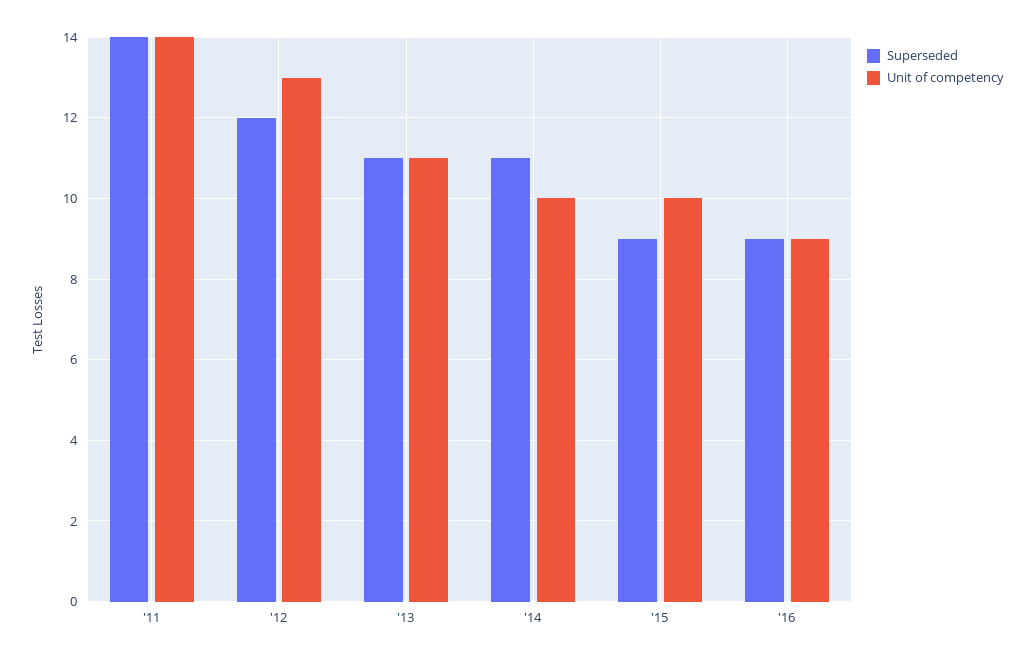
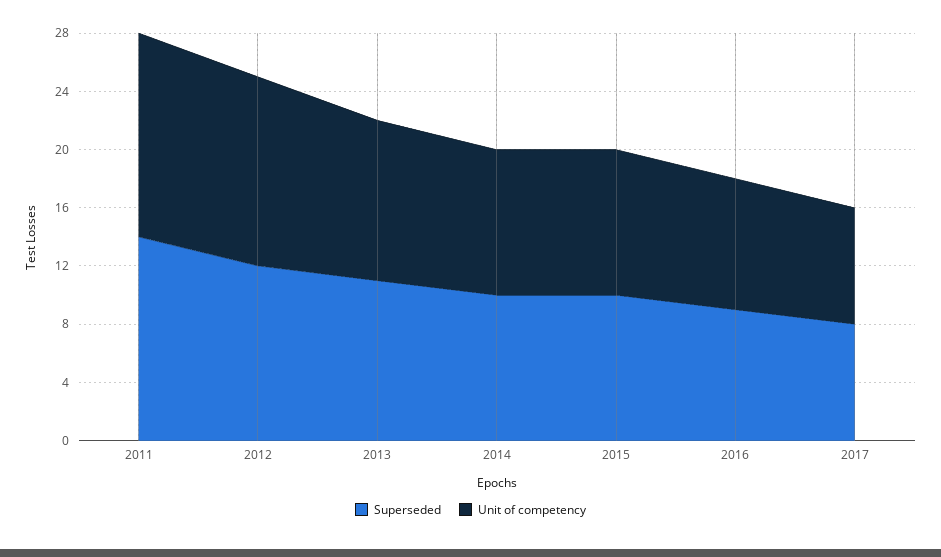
Superseded, '14: 11 -> 10
Superseded, '15: 9 -> 10
Superseded, 2017: none -> 8
Unit of competency, 2017: none -> 8

